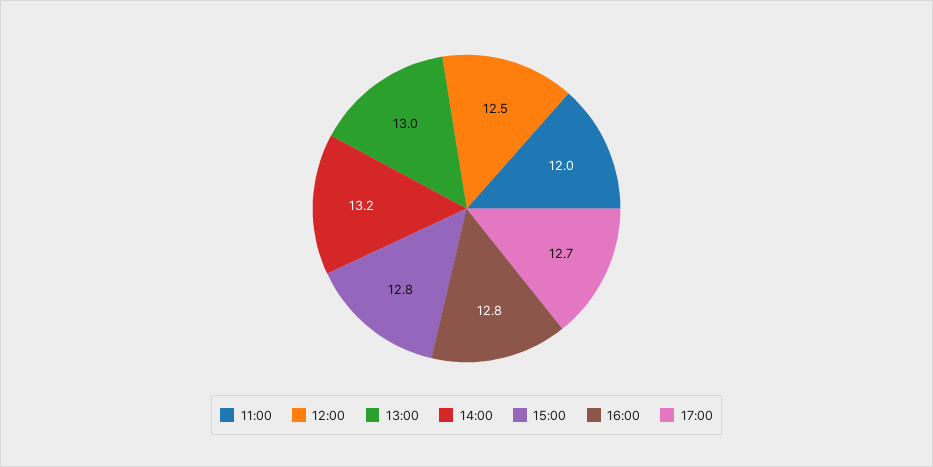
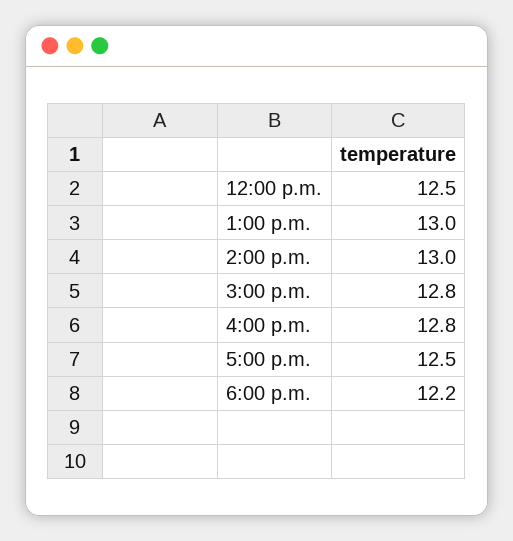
11:00: 12 -> none
14:00: 13.2 -> 13
17:00: 12.7 -> 12.5
6:00 p.m.: none -> 12.2

